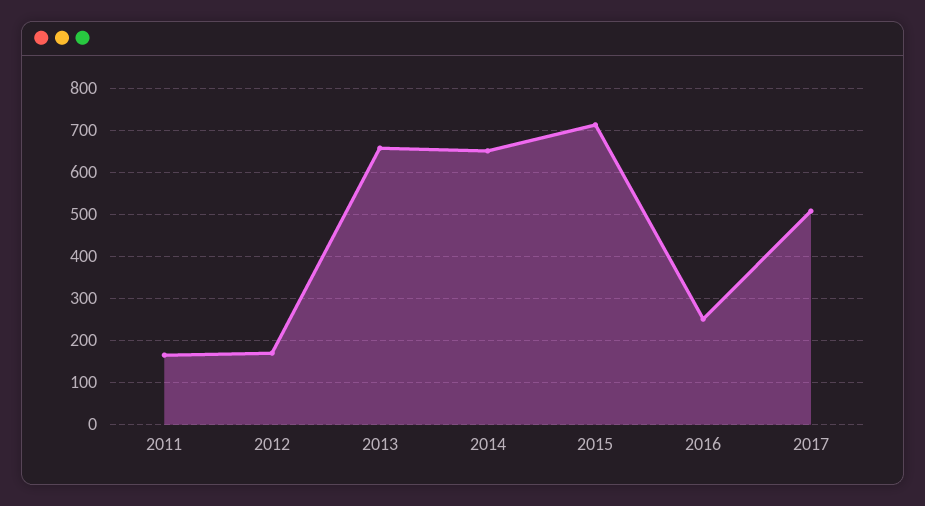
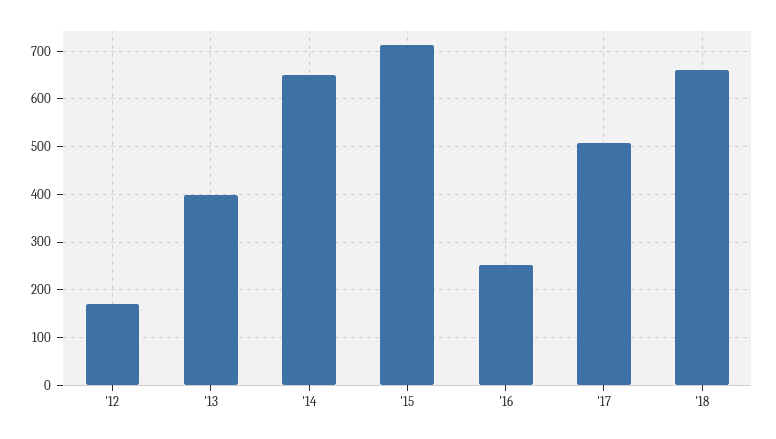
2011: 160 -> none
2013: 660 -> 400
'18: none -> 660

